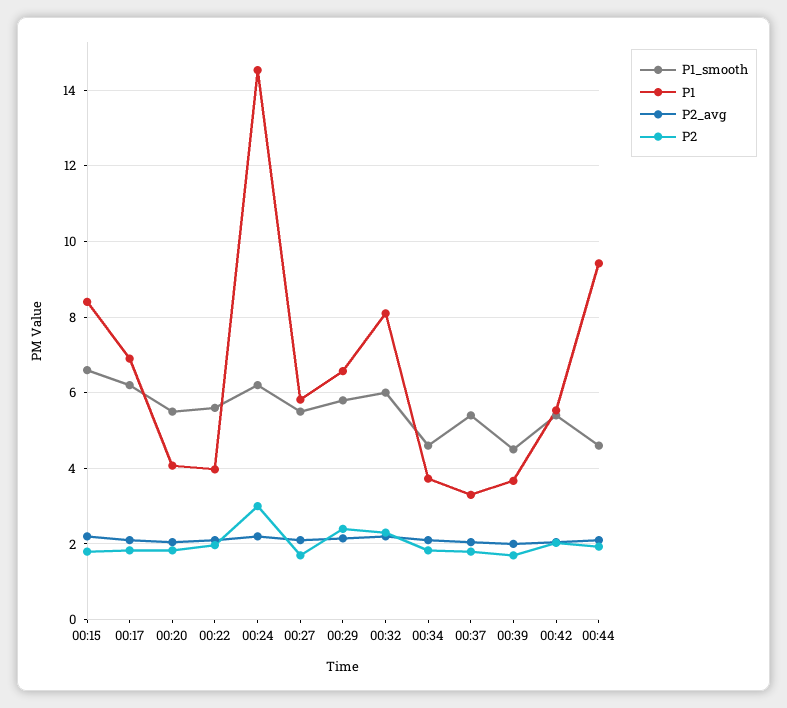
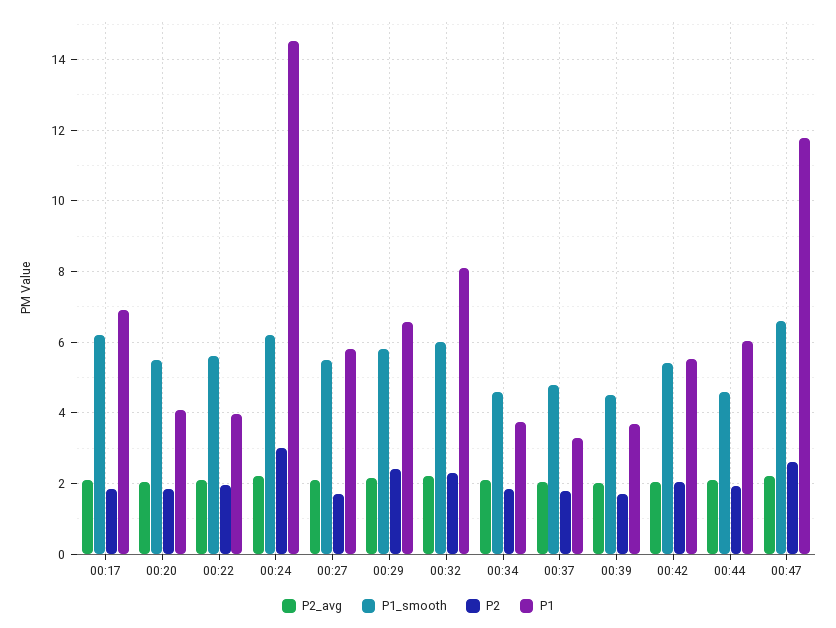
P1_smooth, 00:15: 6.6 -> none
P1, 00:15: 8.4 -> none
P2_avg, 00:15: 2.2 -> none
P2, 00:15: 1.8 -> none
P1_smooth, 00:37: 5.4 -> 4.8
P1, 00:44: 9.4 -> 6
P2_avg, 00:47: none -> 2.2
P1_smooth, 00:47: none -> 6.6
P2, 00:47: none -> 2.6
P1, 00:47: none -> 11.8

